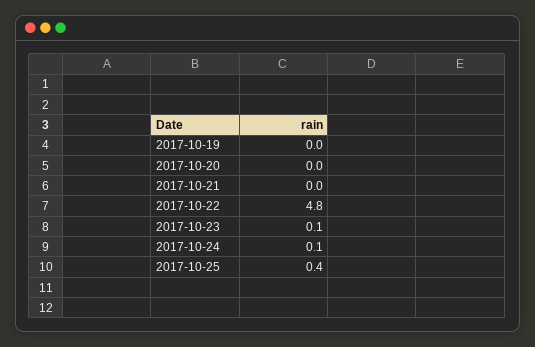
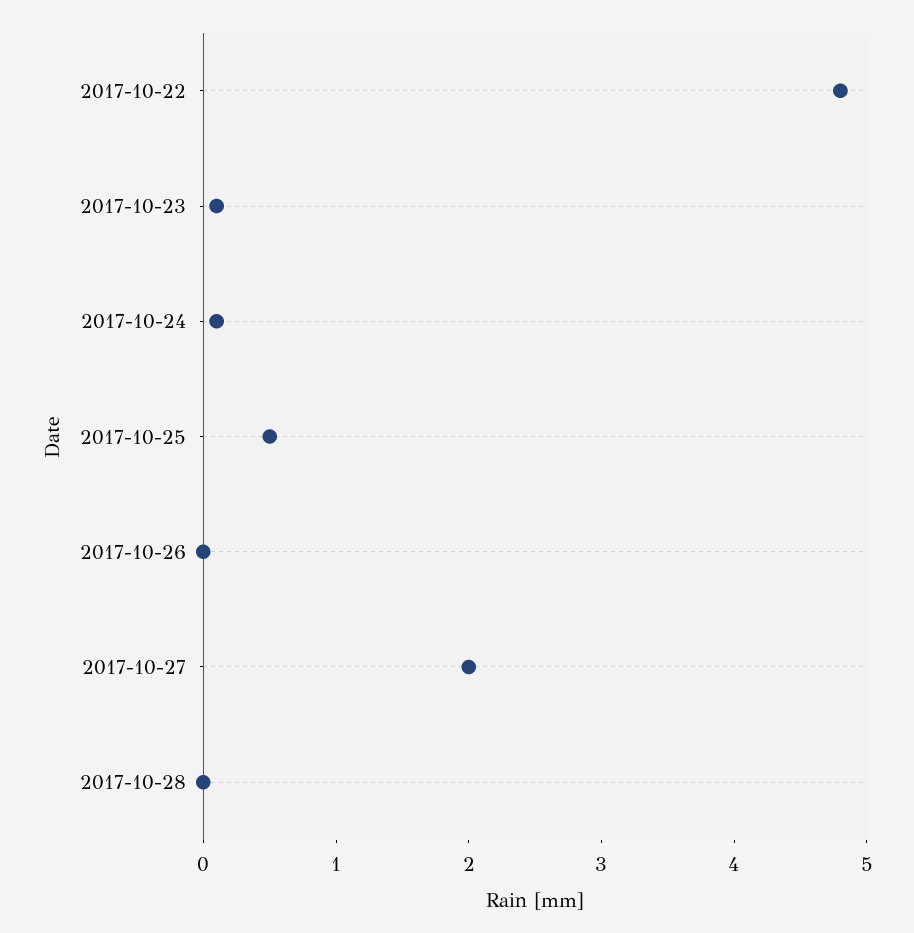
2017-10-19: 0 -> none
2017-10-20: 0 -> none
2017-10-21: 0 -> none
2017-10-25: 0.4 -> 0.5
2017-10-26: none -> 0
2017-10-27: none -> 2
2017-10-28: none -> 0

